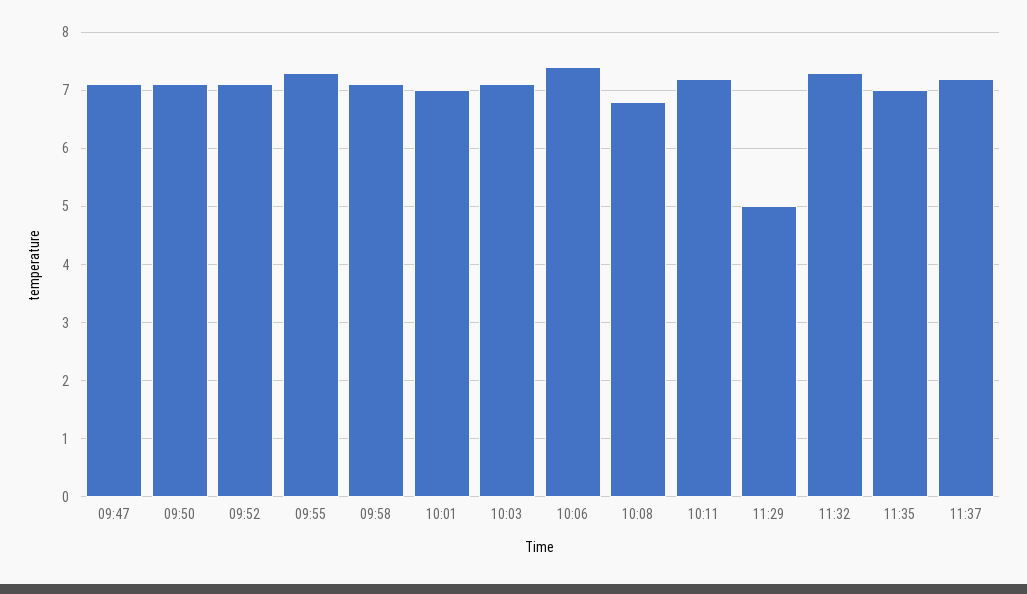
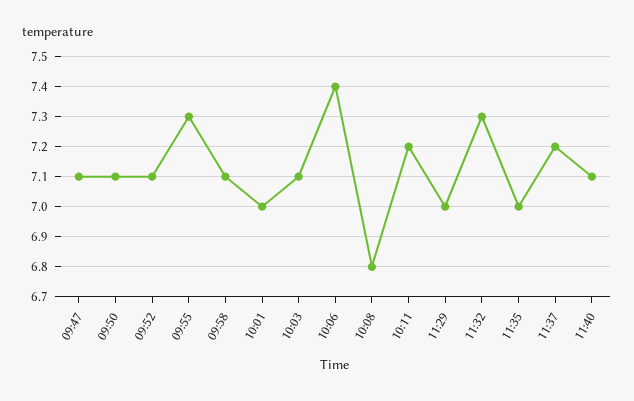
11:29: 5 -> 7
11:40: none -> 7.1

